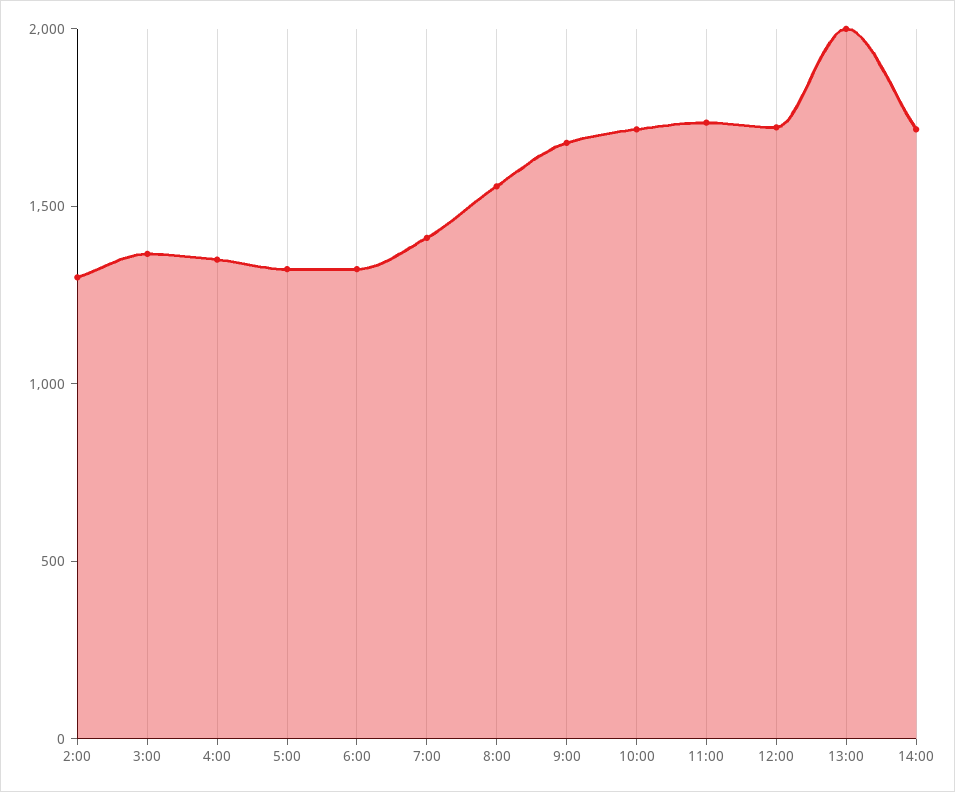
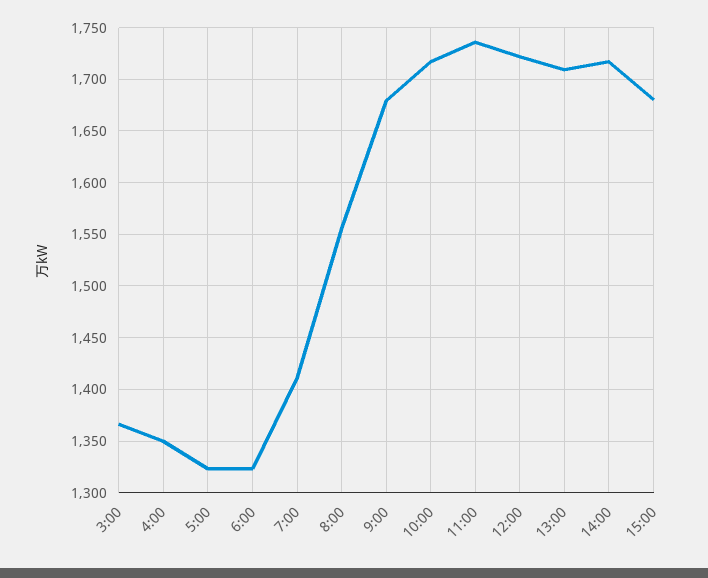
2:00: 1300 -> none
13:00: 2000 -> 1710
15:00: none -> 1680

